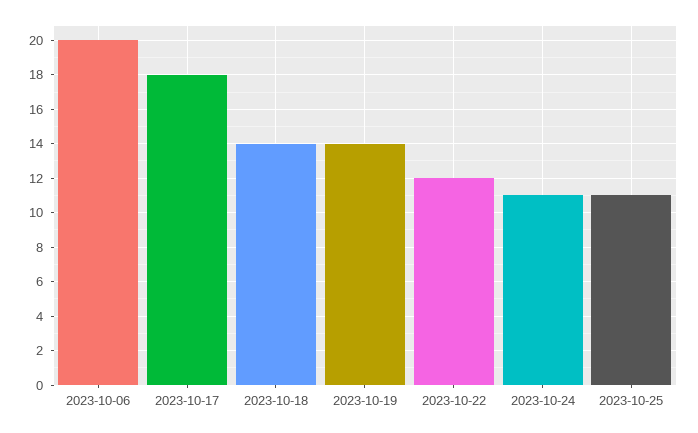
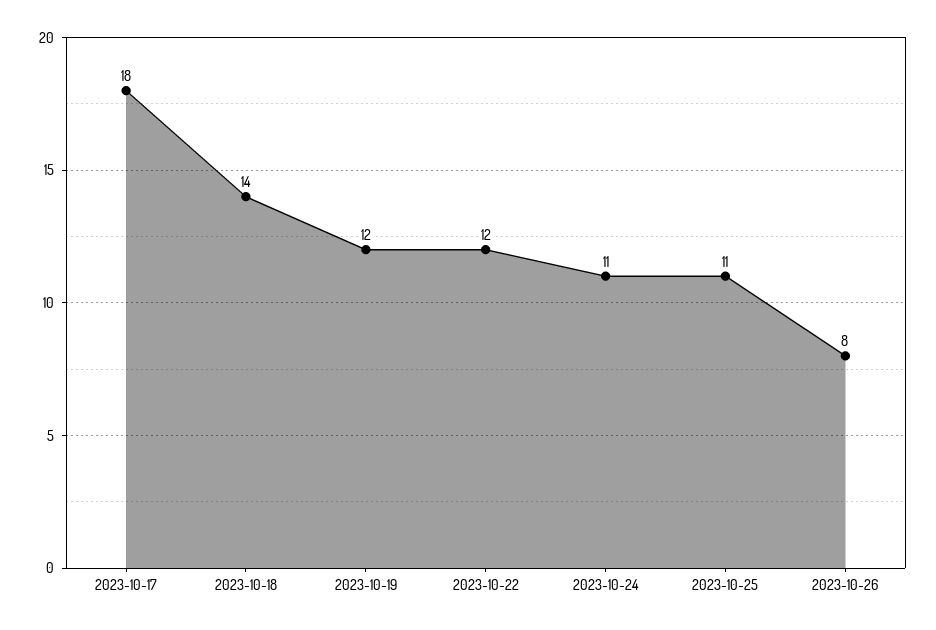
2023-10-06: 20 -> none
2023-10-19: 14 -> 12
2023-10-26: none -> 8

